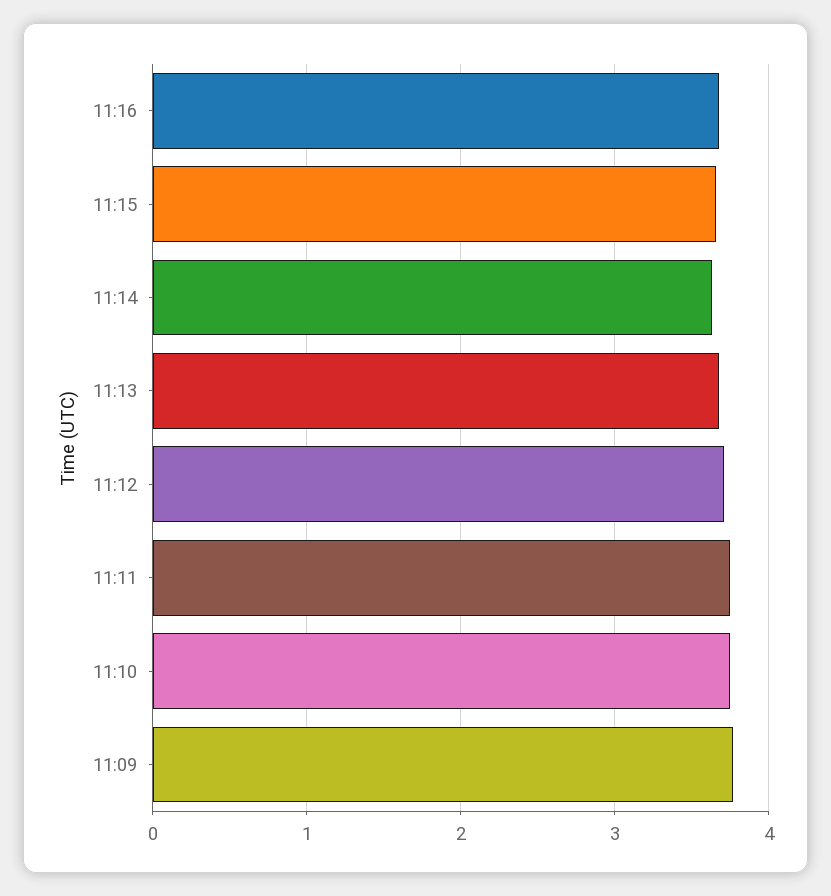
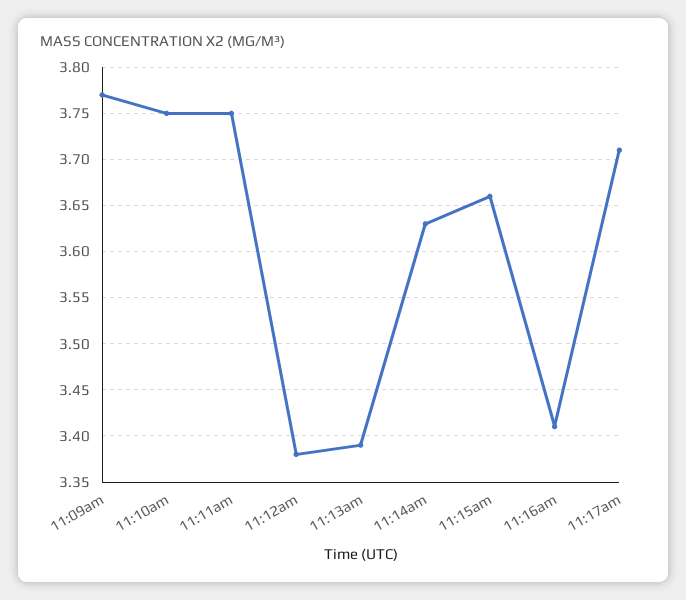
11:16: 3.7 -> 3.41
11:13: 3.7 -> 3.39
11:12: 3.7 -> 3.38
11:17am: none -> 3.71

